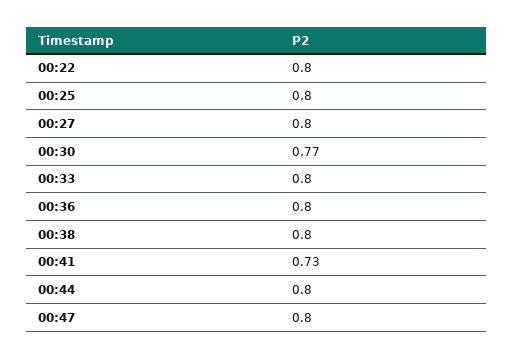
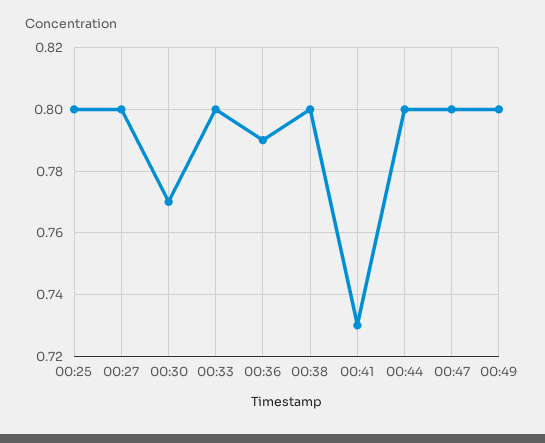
00:22: 0.8 -> none
00:36: 0.8 -> 0.79
00:49: none -> 0.8

